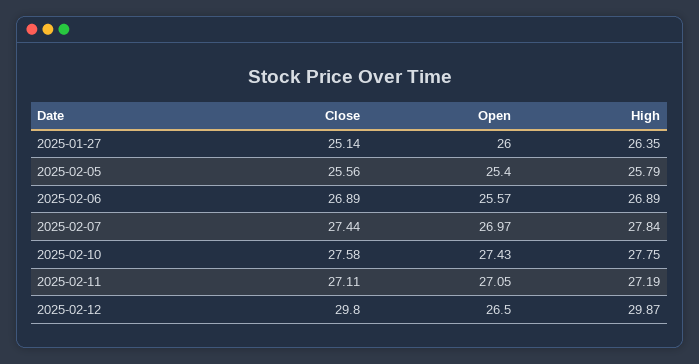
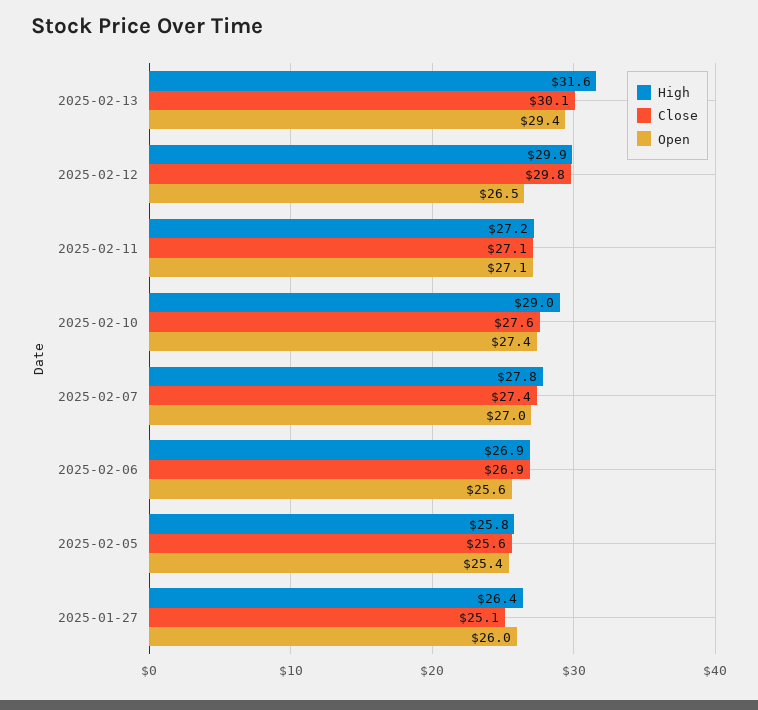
High, 2025-02-10: 27.75 -> 29
High, 2025-02-13: none -> 31.6
Close, 2025-02-13: none -> 30.1
Open, 2025-02-13: none -> 29.4

